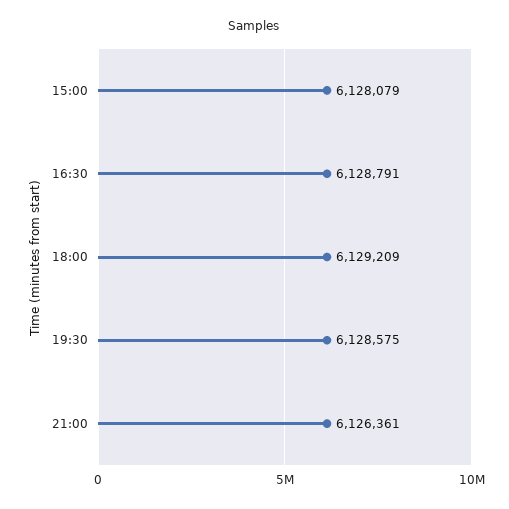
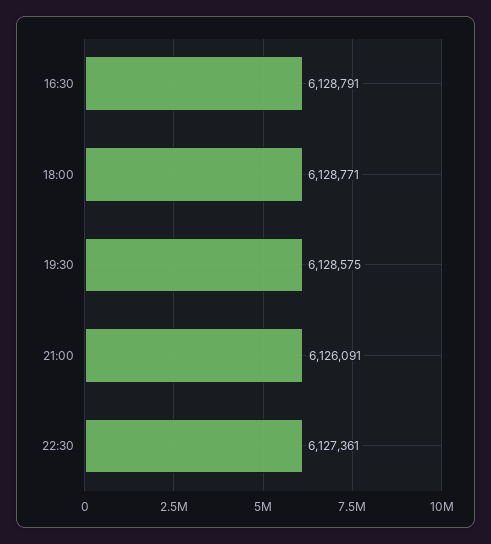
15:00: 6128079 -> none
18:00: 6129209 -> 6128771
21:00: 6126361 -> 6126091
22:30: none -> 6127361

